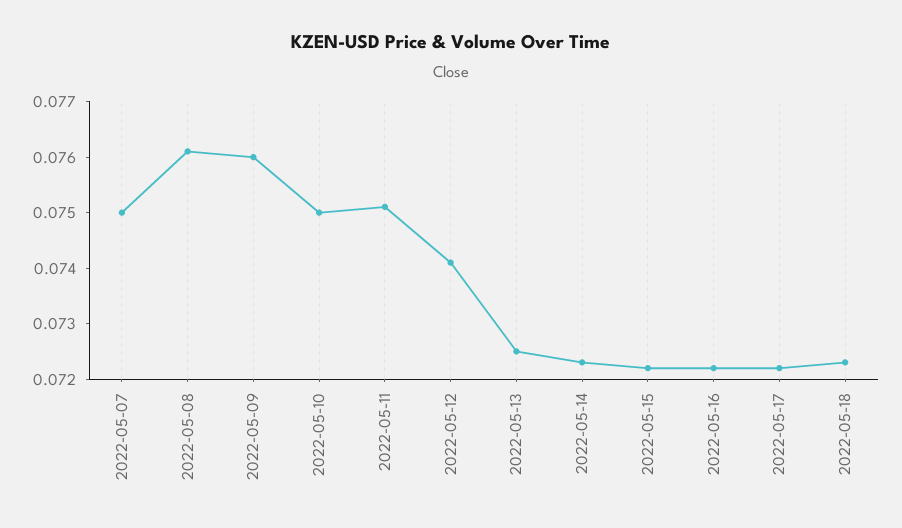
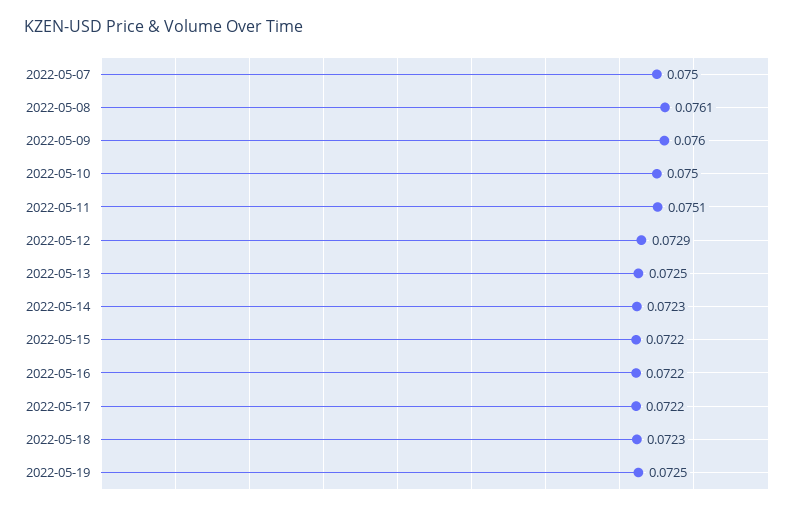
2022-05-12: 0.074 -> 0.0729
2022-05-19: none -> 0.0725

